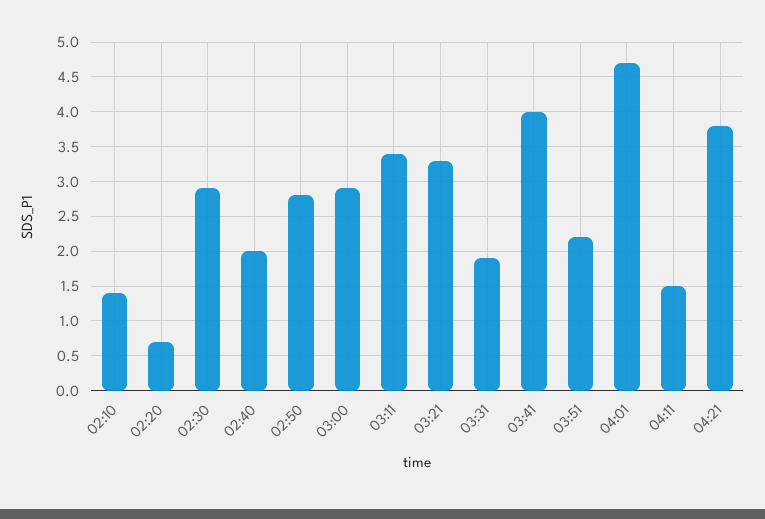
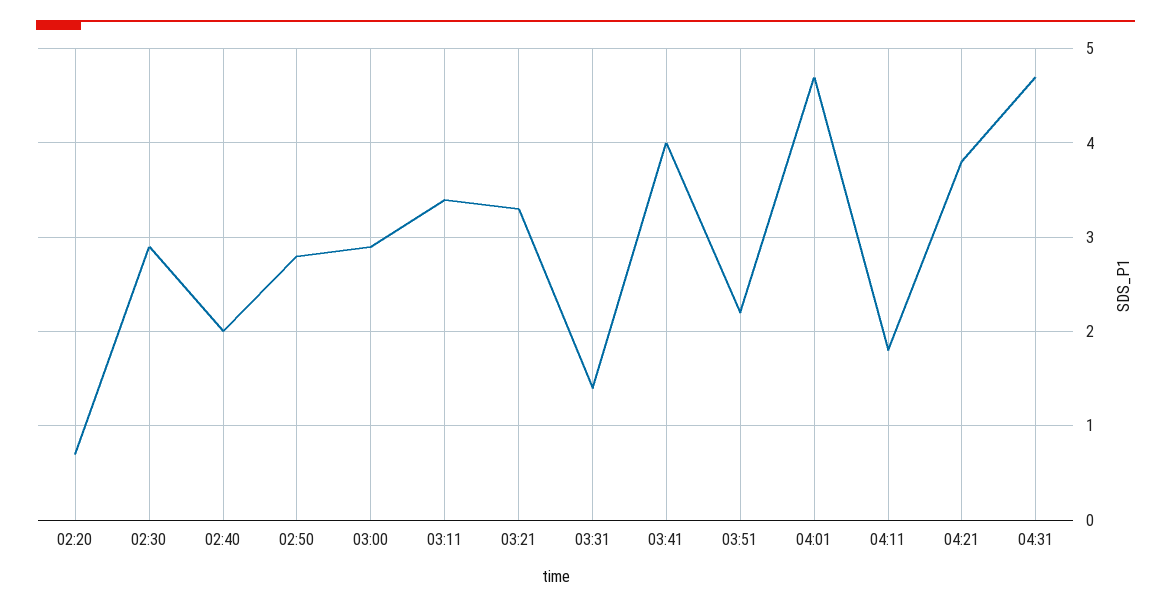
02:10: 1.4 -> none
03:31: 1.9 -> 1.4
04:11: 1.5 -> 1.8
04:31: none -> 4.7

